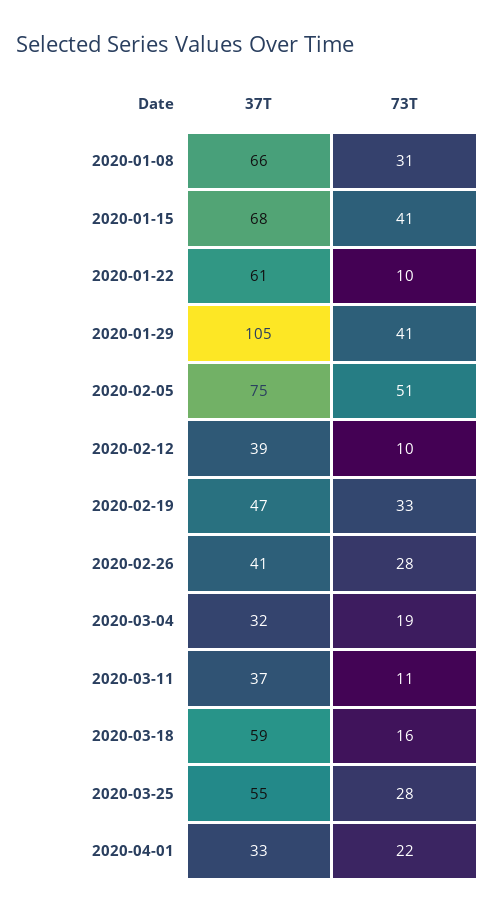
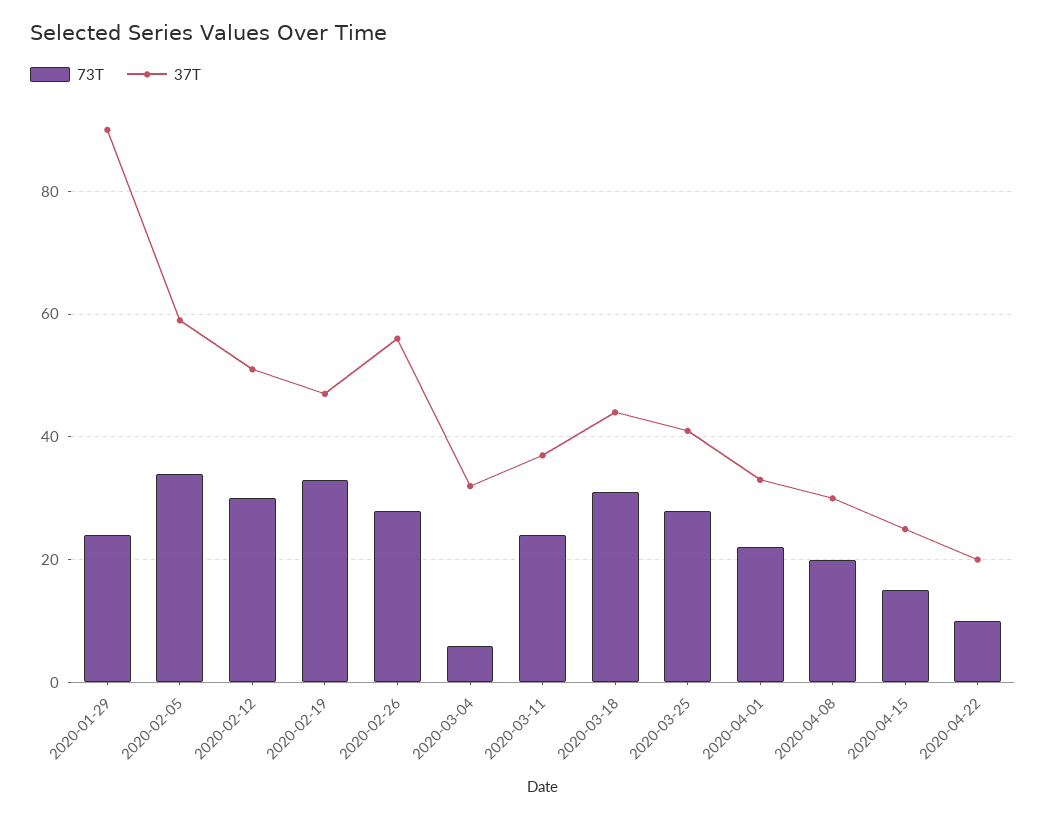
37T, 2020-01-08: 66 -> none
73T, 2020-01-08: 31 -> none
37T, 2020-01-15: 68 -> none
73T, 2020-01-15: 41 -> none
37T, 2020-01-22: 61 -> none
73T, 2020-01-22: 10 -> none
37T, 2020-01-29: 105 -> 90
73T, 2020-01-29: 41 -> 25
37T, 2020-02-05: 75 -> 60
73T, 2020-02-05: 51 -> 35
37T, 2020-02-12: 39 -> 50
73T, 2020-02-12: 10 -> 30
37T, 2020-02-26: 41 -> 55
73T, 2020-03-04: 19 -> 5
73T, 2020-03-11: 11 -> 25
37T, 2020-03-18: 59 -> 45
73T, 2020-03-18: 16 -> 30
37T, 2020-03-25: 55 -> 40
73T, 2020-04-08: none -> 20
37T, 2020-04-08: none -> 30
73T, 2020-04-15: none -> 15
37T, 2020-04-15: none -> 25
73T, 2020-04-22: none -> 10
37T, 2020-04-22: none -> 20

